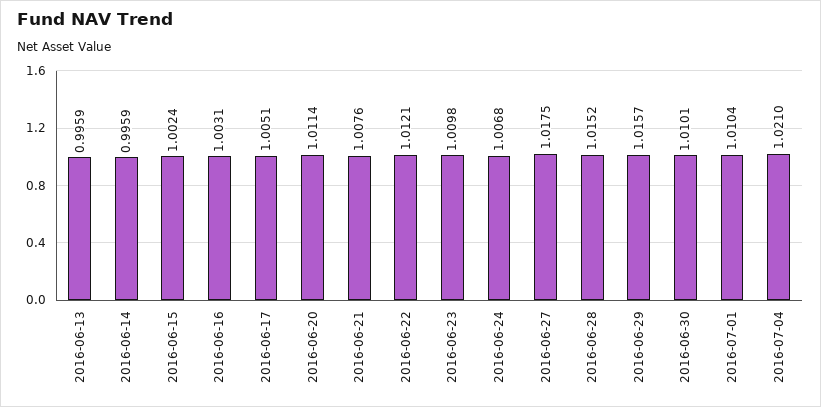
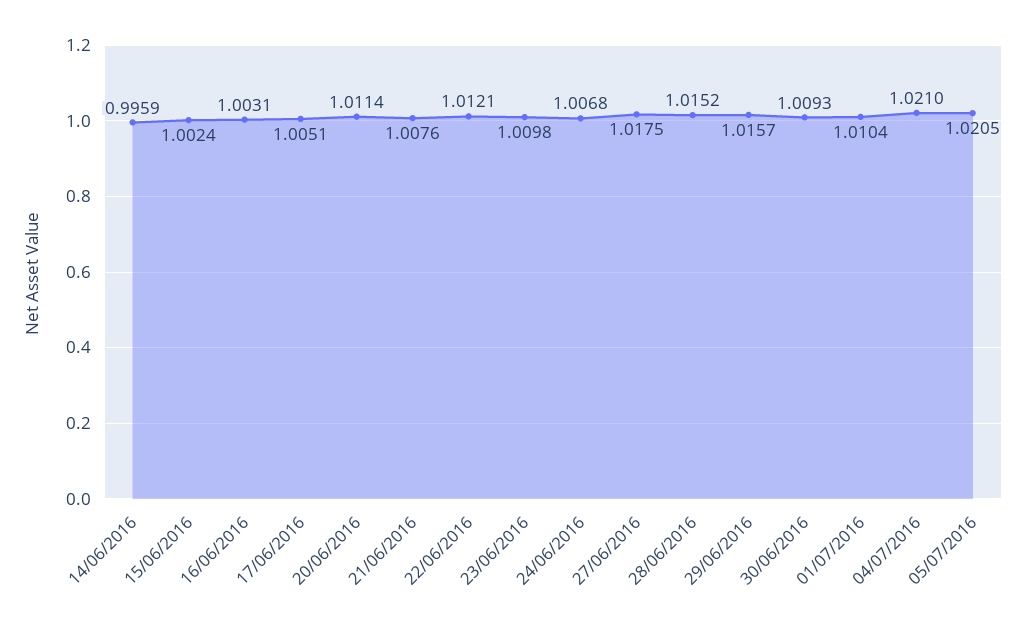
2016-06-13: 0.9959 -> none
2016-06-30: 1.0101 -> 1.0093
05/07/2016: none -> 1.0205

